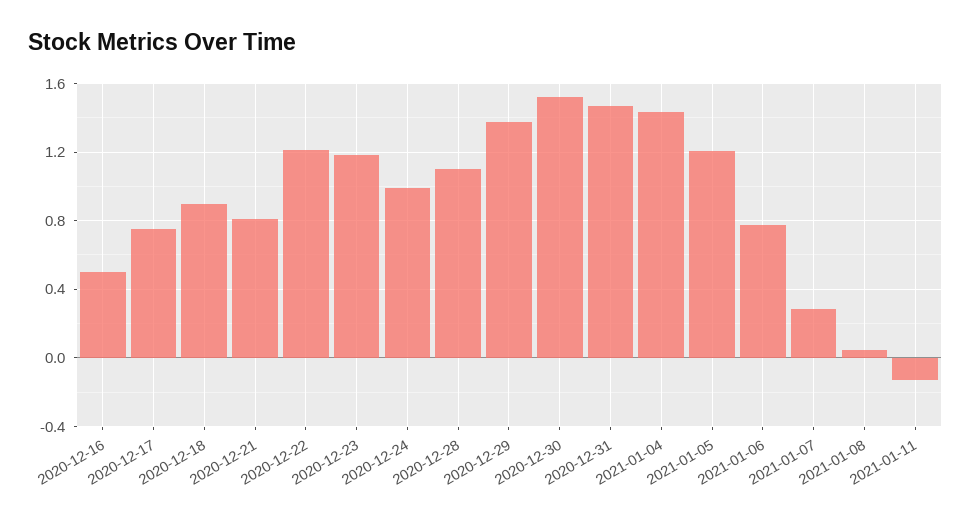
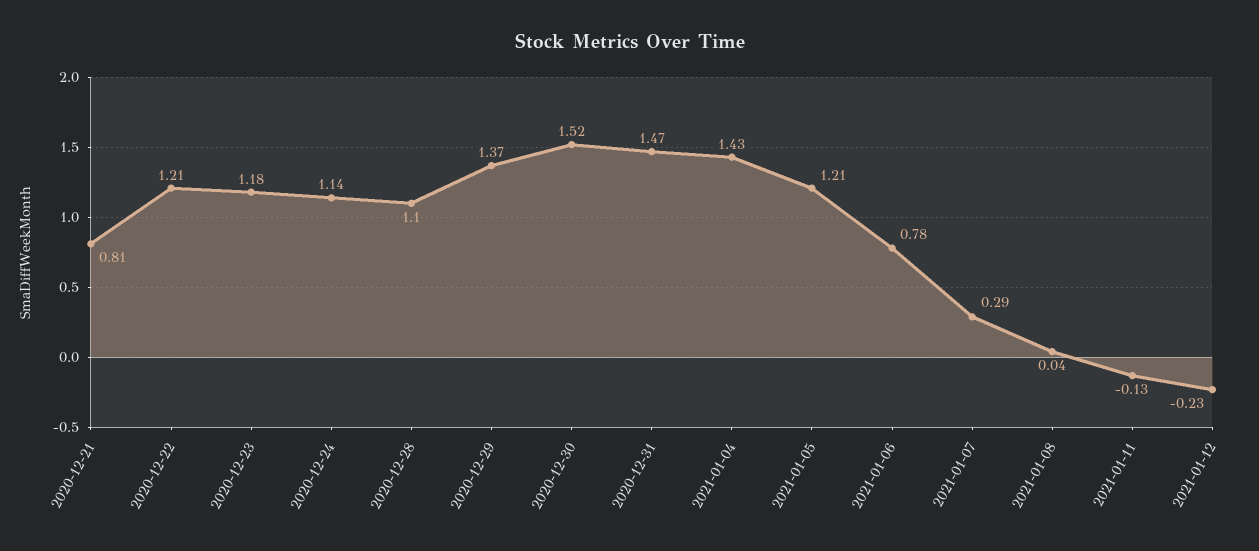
2020-12-16: 0.5 -> none
2020-12-17: 0.75 -> none
2020-12-18: 0.9 -> none
2020-12-24: 1 -> 1.14
2021-01-12: none -> -0.23

